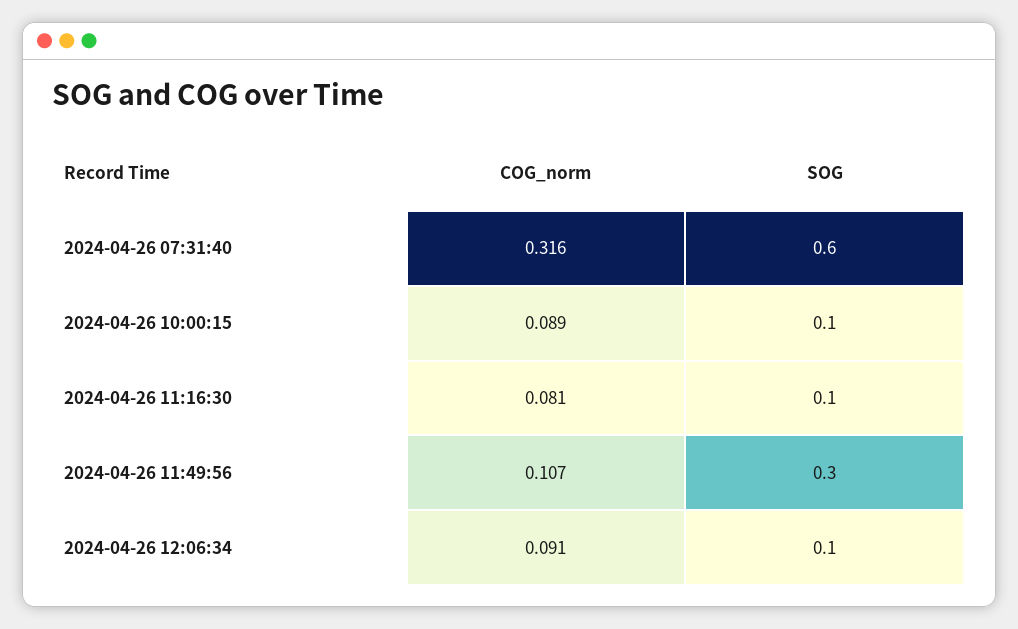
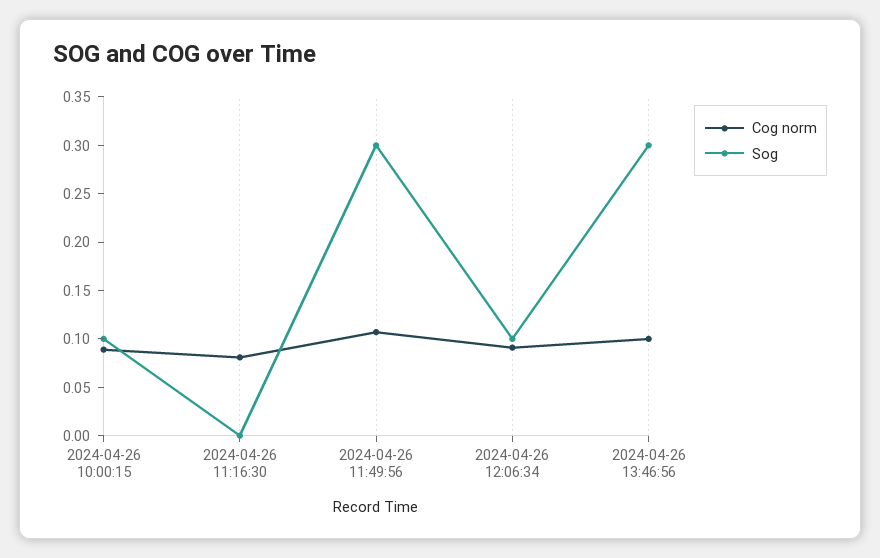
COG_norm, 2024-04-26 07:31:40: 0.316 -> none
SOG, 2024-04-26 07:31:40: 0.6 -> none
SOG, 2024-04-26 11:16:30: 0.1 -> 0
COG_norm, 2024-04-26 13:46:56: none -> 0.1
SOG, 2024-04-26 13:46:56: none -> 0.3

